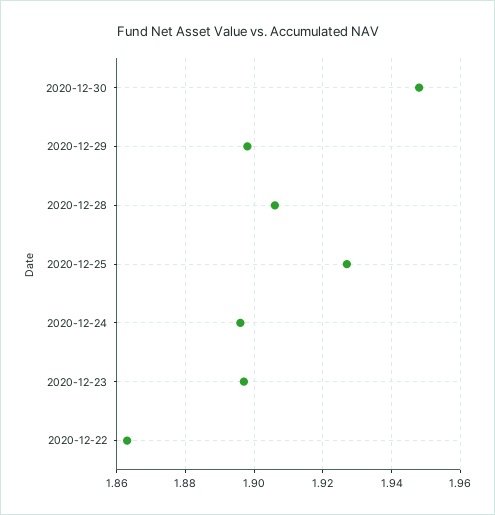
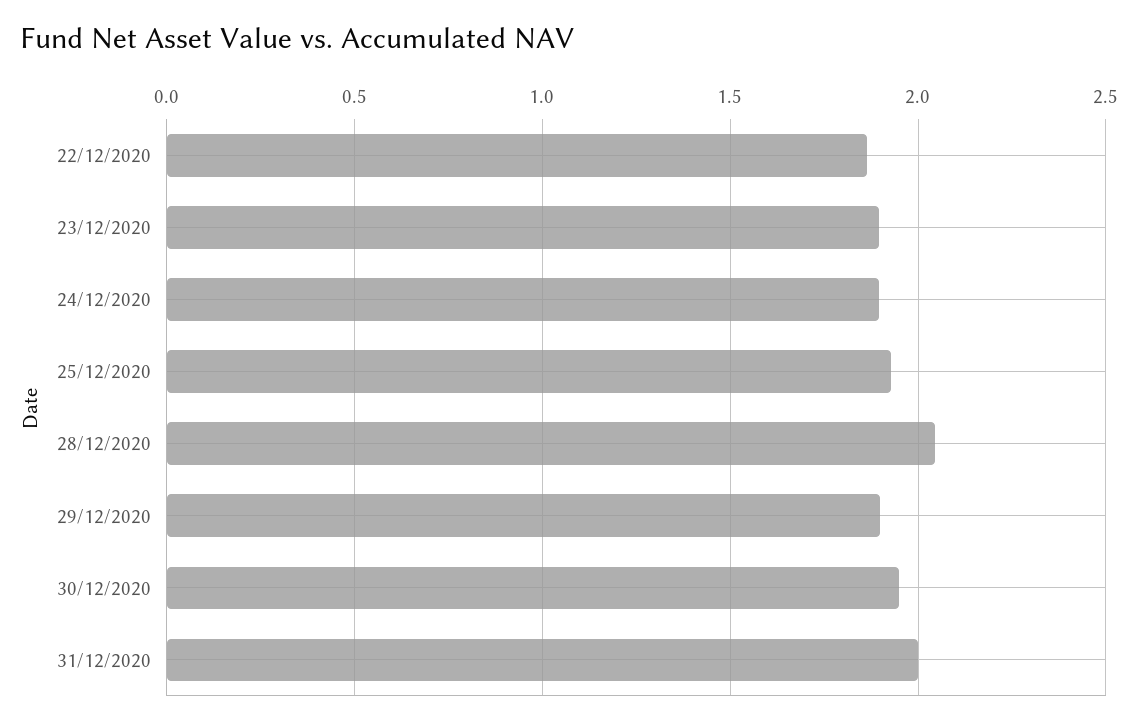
2020-12-28: 1.905 -> 2.05
31/12/2020: none -> 2

